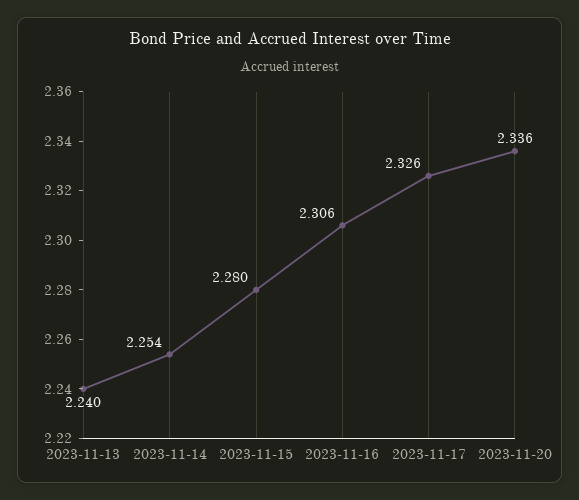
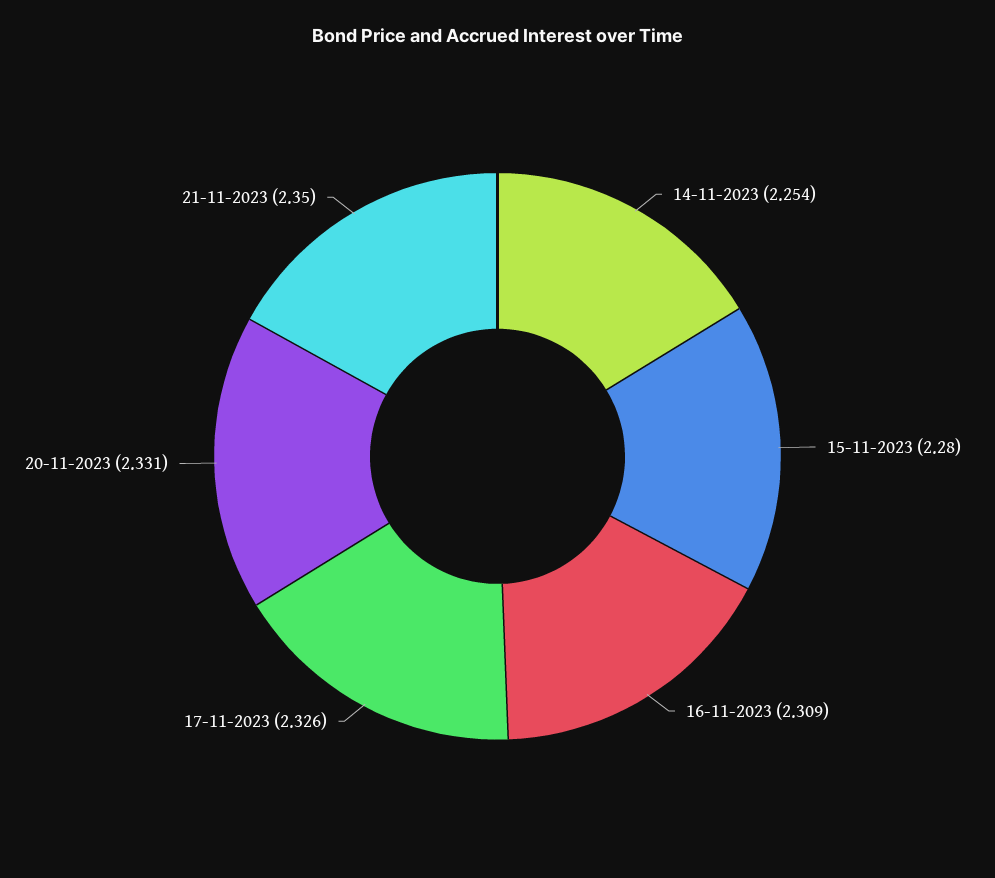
2023-11-13: 2.24 -> none
2023-11-16: 2.306 -> 2.309
2023-11-20: 2.336 -> 2.331
21-11-2023: none -> 2.35

